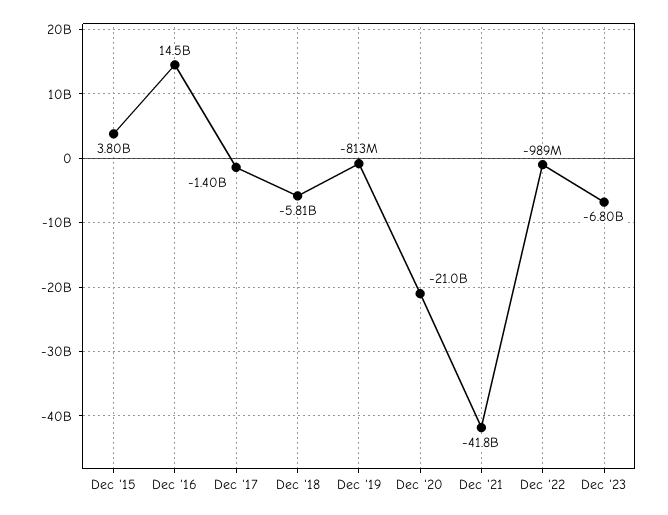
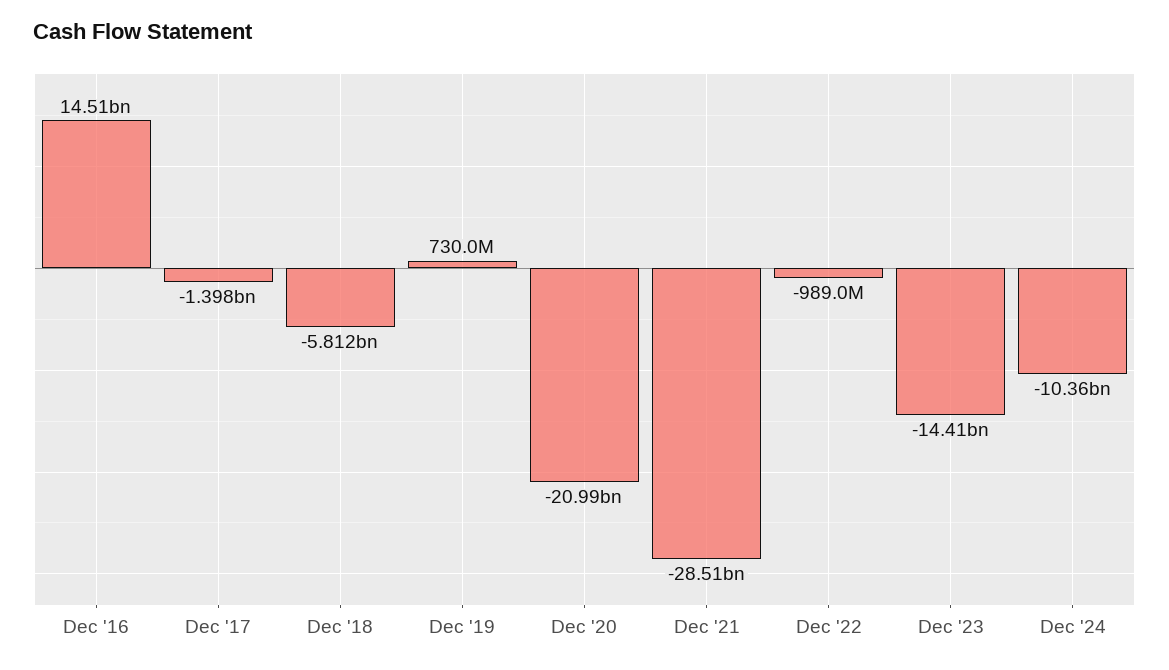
Dec '15: 3800000000 -> none
Dec '19: -813000000 -> 730000000
Dec '21: -41800000000 -> -28510000000
Dec '23: -6800000000 -> -14410000000
Dec '24: none -> -10360000000

